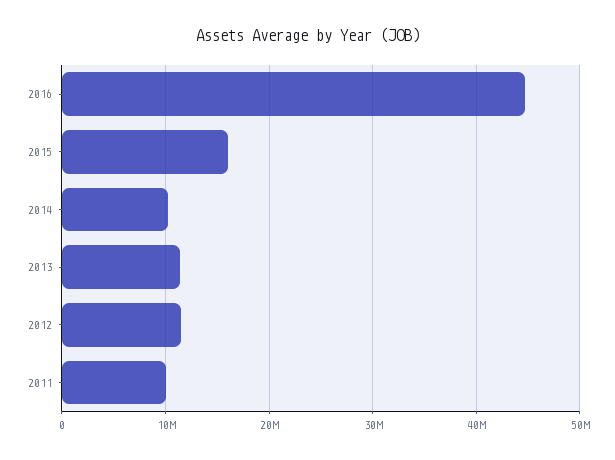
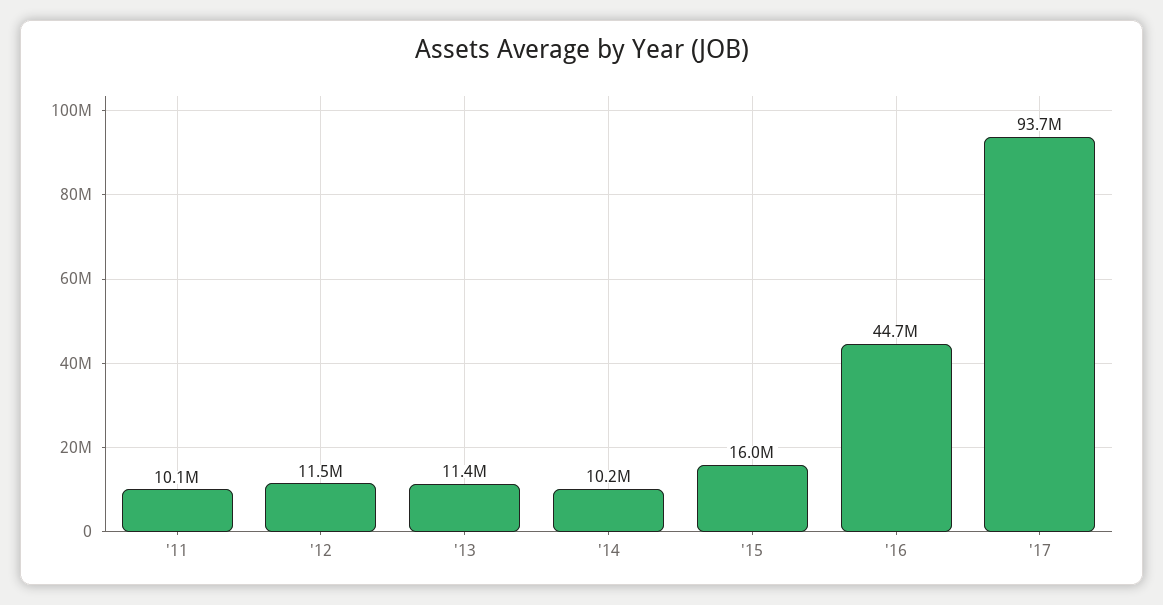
'17: none -> 93700000

